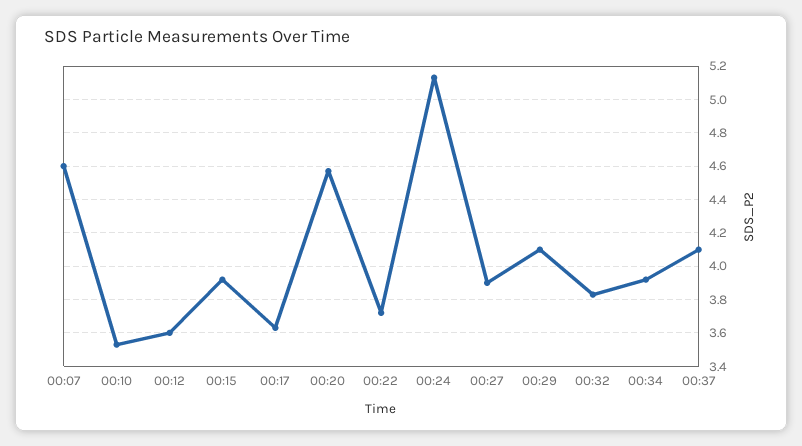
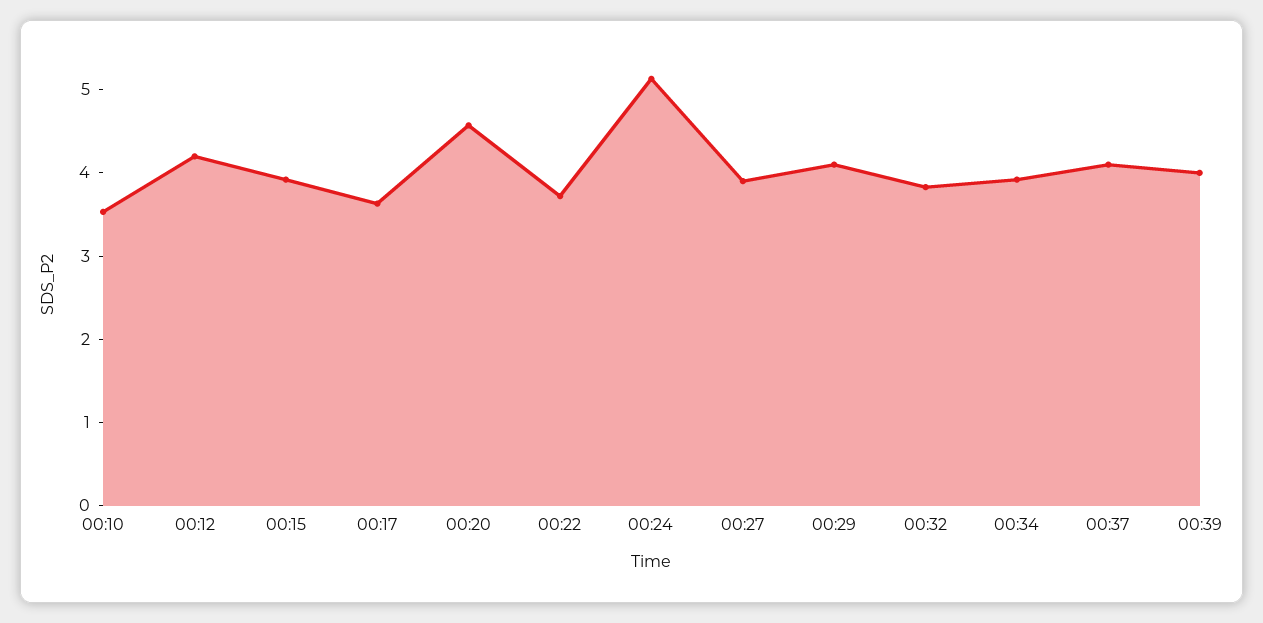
00:07: 4.6 -> none
00:12: 3.6 -> 4.2
00:39: none -> 4

